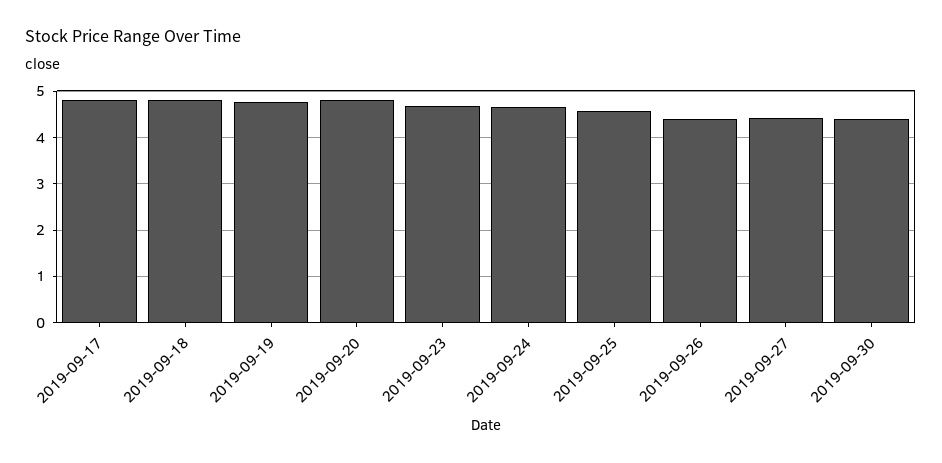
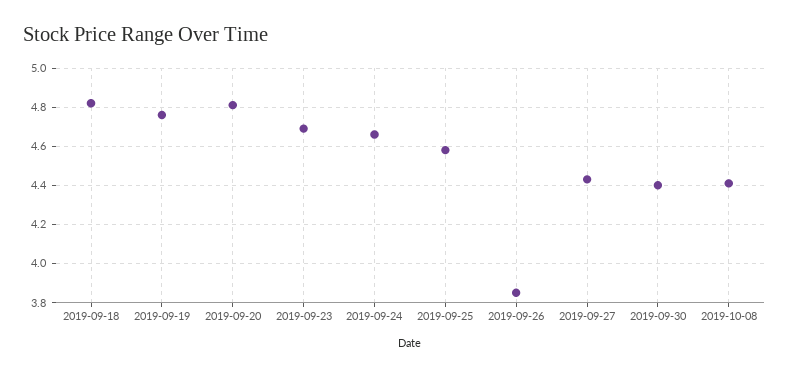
2019-09-17: 4.8 -> none
2019-09-26: 4.4 -> 3.85
2019-10-08: none -> 4.4

